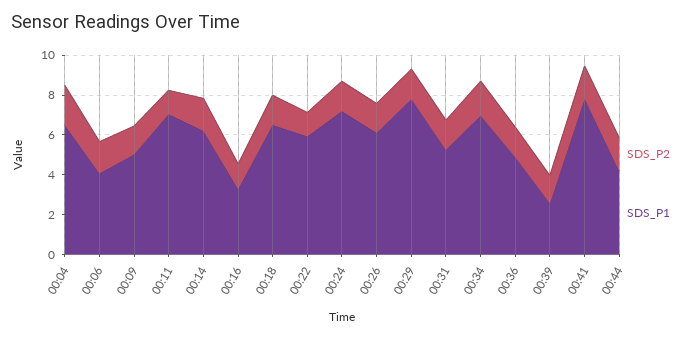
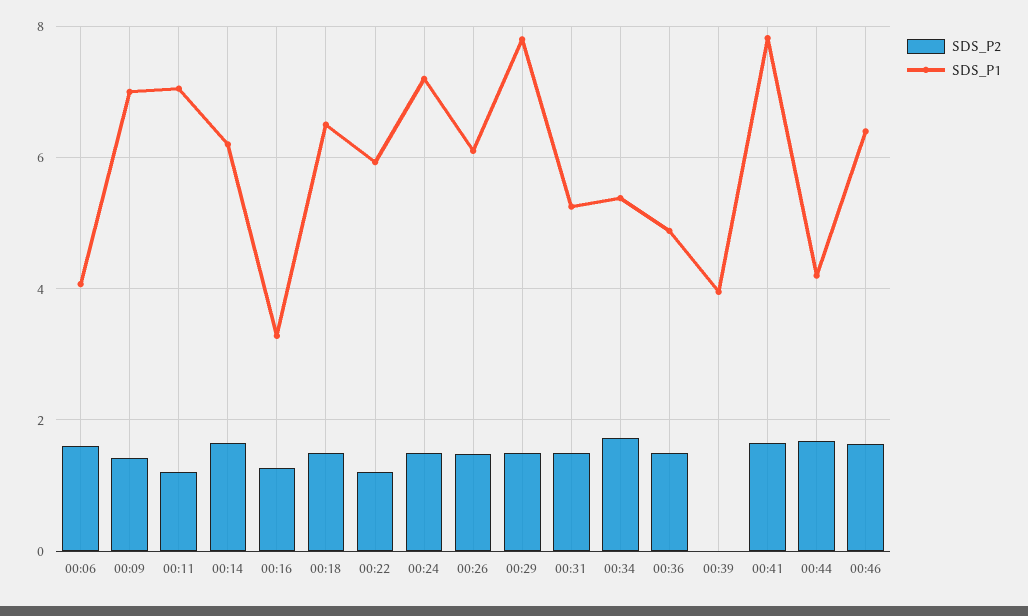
SDS_P2, 00:04: 2 -> none
SDS_P1, 00:04: 6.5 -> none
SDS_P1, 00:09: 5 -> 7
SDS_P1, 00:34: 7 -> 5.4
SDS_P2, 00:39: 1.5 -> 0
SDS_P1, 00:39: 2.5 -> 4
SDS_P2, 00:46: none -> 1.6
SDS_P1, 00:46: none -> 6.4

